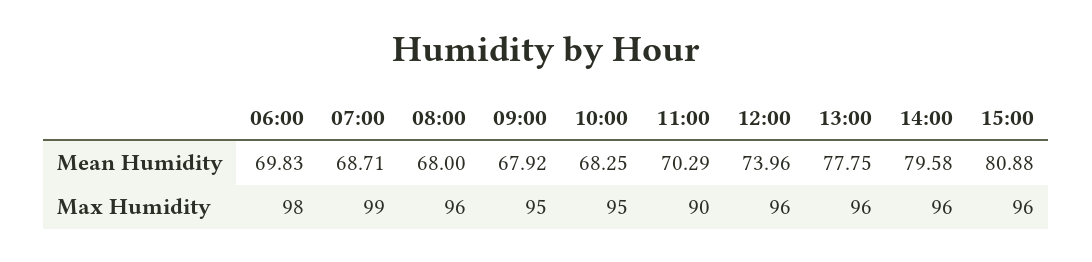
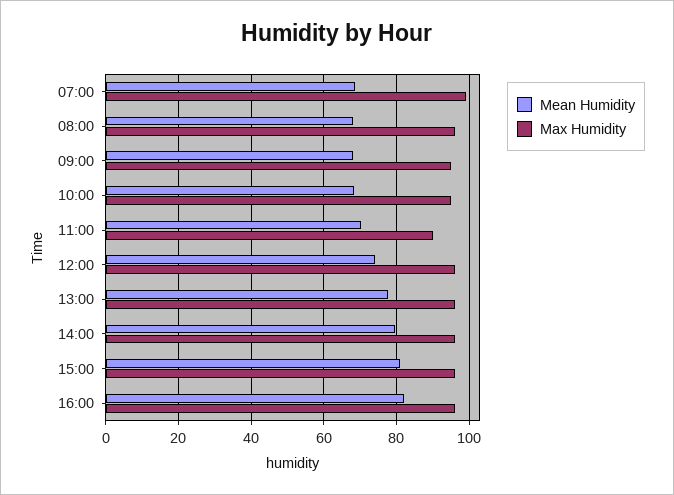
Mean Humidity, 06:00: 69.83 -> none
Max Humidity, 06:00: 98 -> none
Mean Humidity, 16:00: none -> 82
Max Humidity, 16:00: none -> 96

